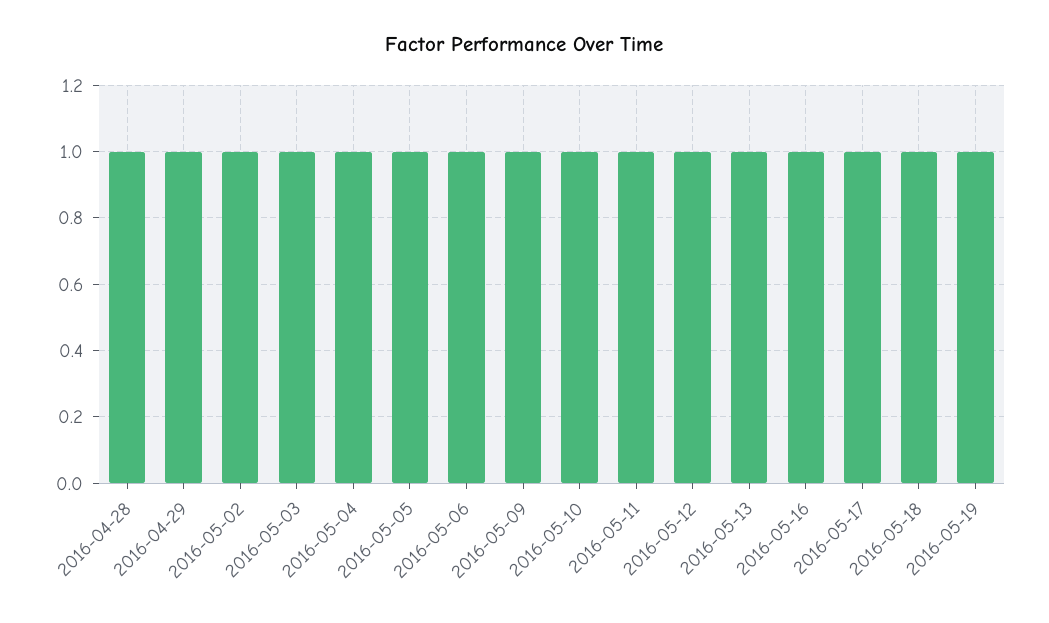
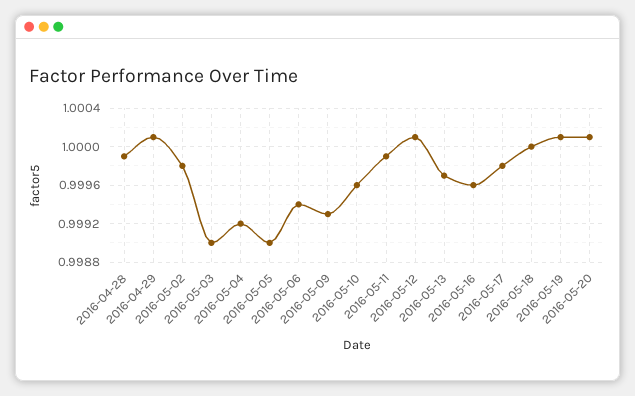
2016-05-20: none -> 1.0001

